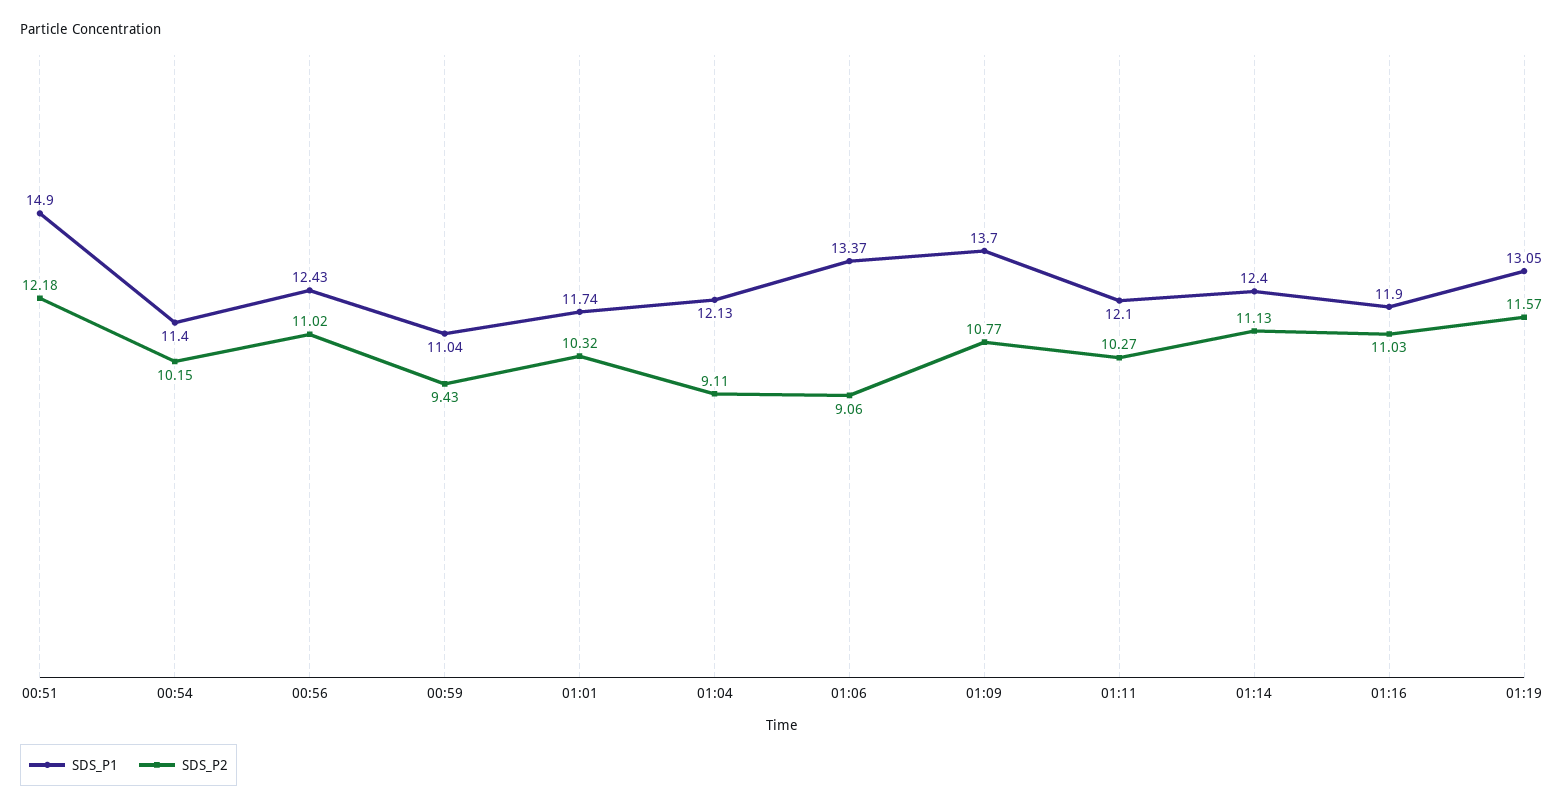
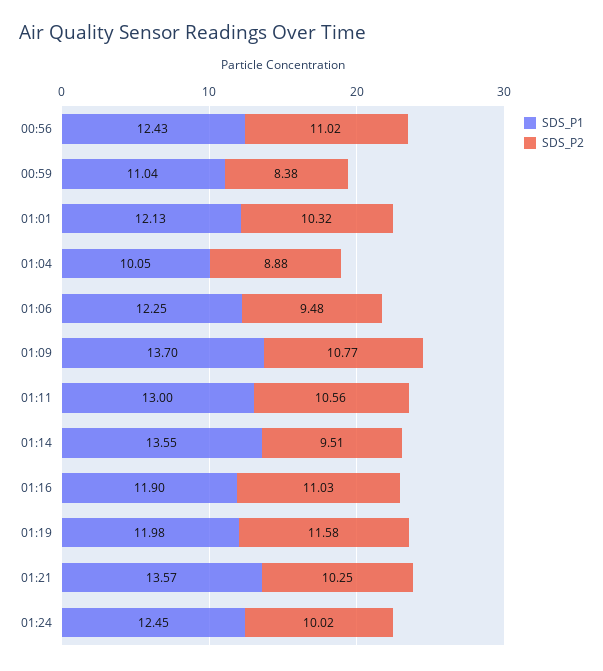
SDS_P1, 00:51: 14.9 -> none
SDS_P2, 00:51: 12.18 -> none
SDS_P1, 00:54: 11.4 -> none
SDS_P2, 00:54: 10.15 -> none
SDS_P2, 00:59: 9.43 -> 8.38
SDS_P1, 01:01: 11.74 -> 12.13
SDS_P1, 01:04: 12.13 -> 10.05
SDS_P2, 01:04: 9.11 -> 8.88
SDS_P1, 01:06: 13.37 -> 12.25
SDS_P2, 01:06: 9.06 -> 9.48
SDS_P1, 01:11: 12.1 -> 13
SDS_P2, 01:11: 10.27 -> 10.56
SDS_P1, 01:14: 12.4 -> 13.55
SDS_P2, 01:14: 11.13 -> 9.51
SDS_P1, 01:19: 13.05 -> 11.98
SDS_P2, 01:19: 11.57 -> 11.58
SDS_P1, 01:21: none -> 13.57
SDS_P2, 01:21: none -> 10.25
SDS_P1, 01:24: none -> 12.45
SDS_P2, 01:24: none -> 10.02

